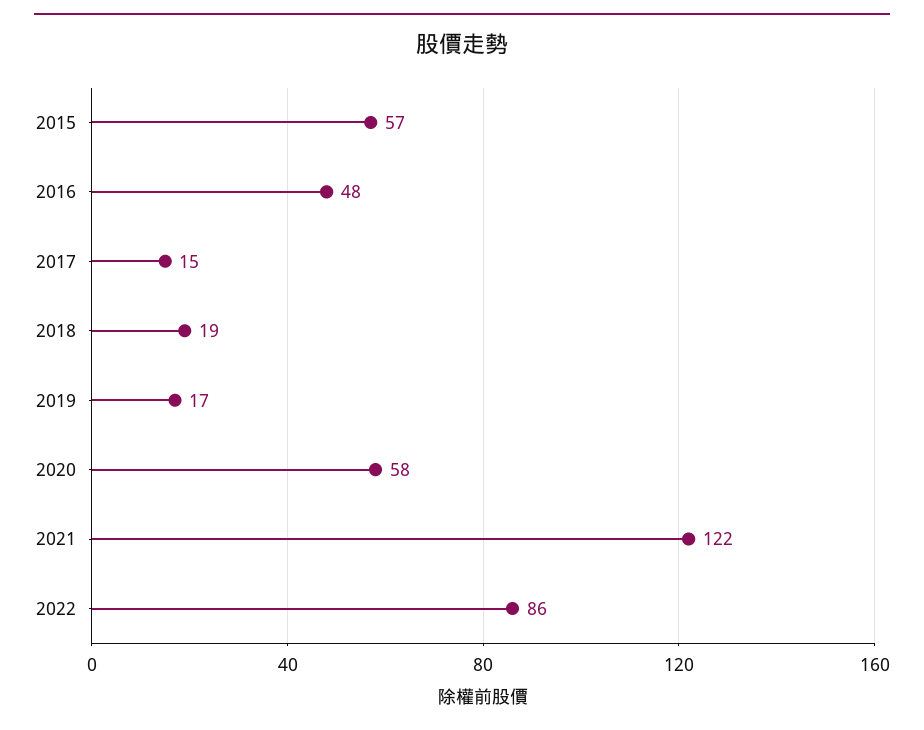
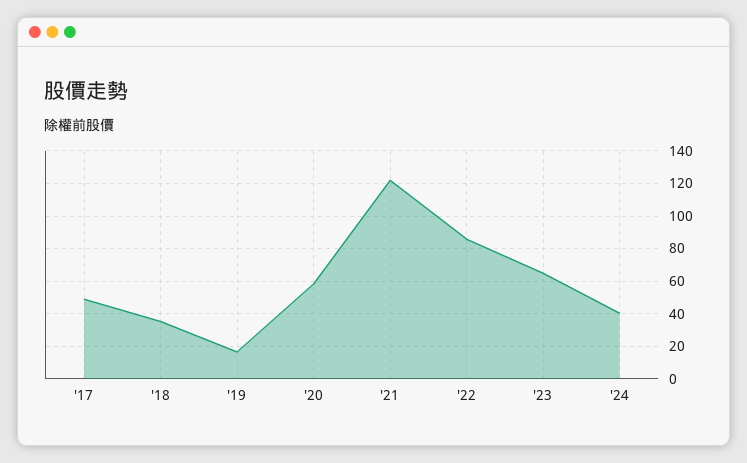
2015: 57 -> none
2016: 48 -> none
2017: 15 -> 50
2018: 19 -> 35
'23: none -> 65
'24: none -> 40

